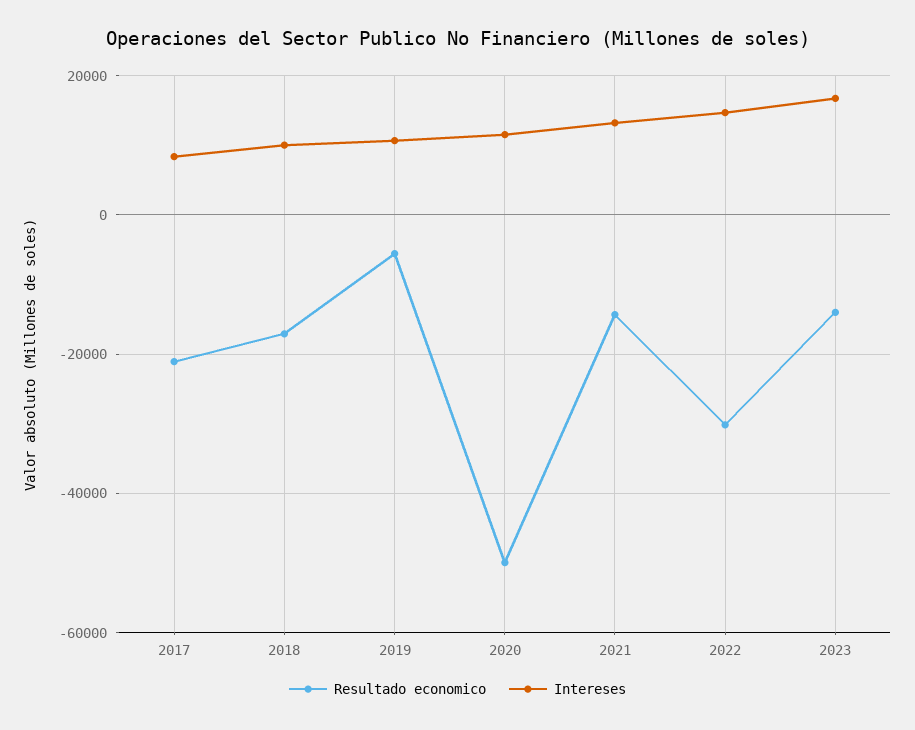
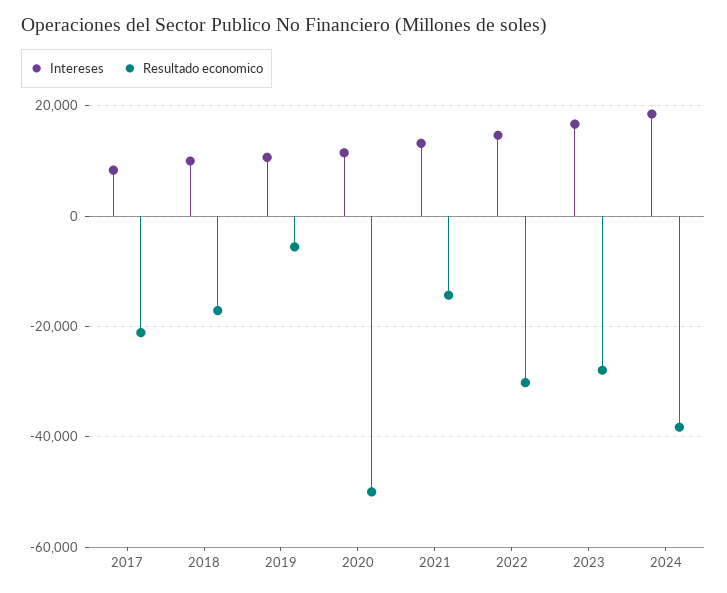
Resultado economico, 2023: -14000 -> -28000
Intereses, 2024: none -> 18000
Resultado economico, 2024: none -> -38000

